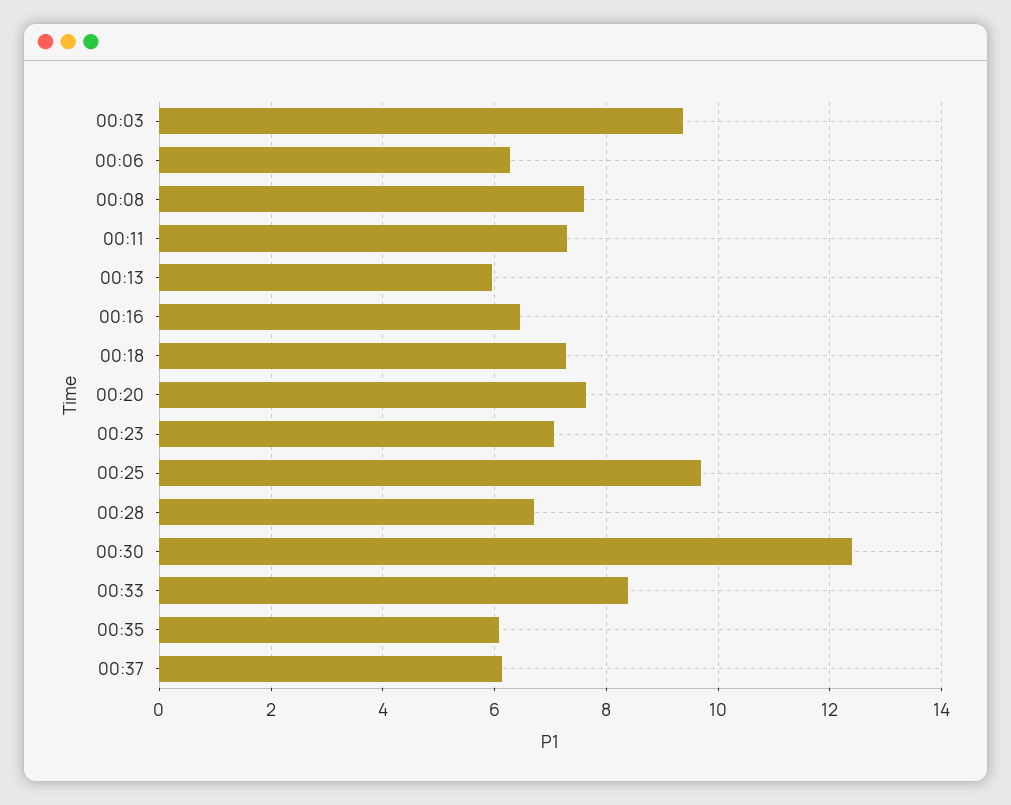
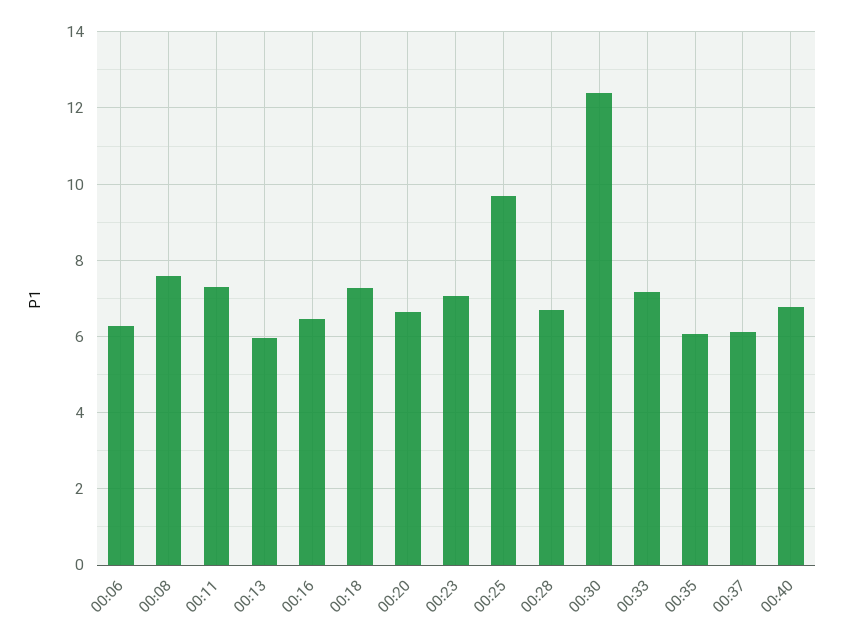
00:03: 9.4 -> none
00:20: 7.6 -> 6.6
00:33: 8.4 -> 7.2
00:40: none -> 6.8

